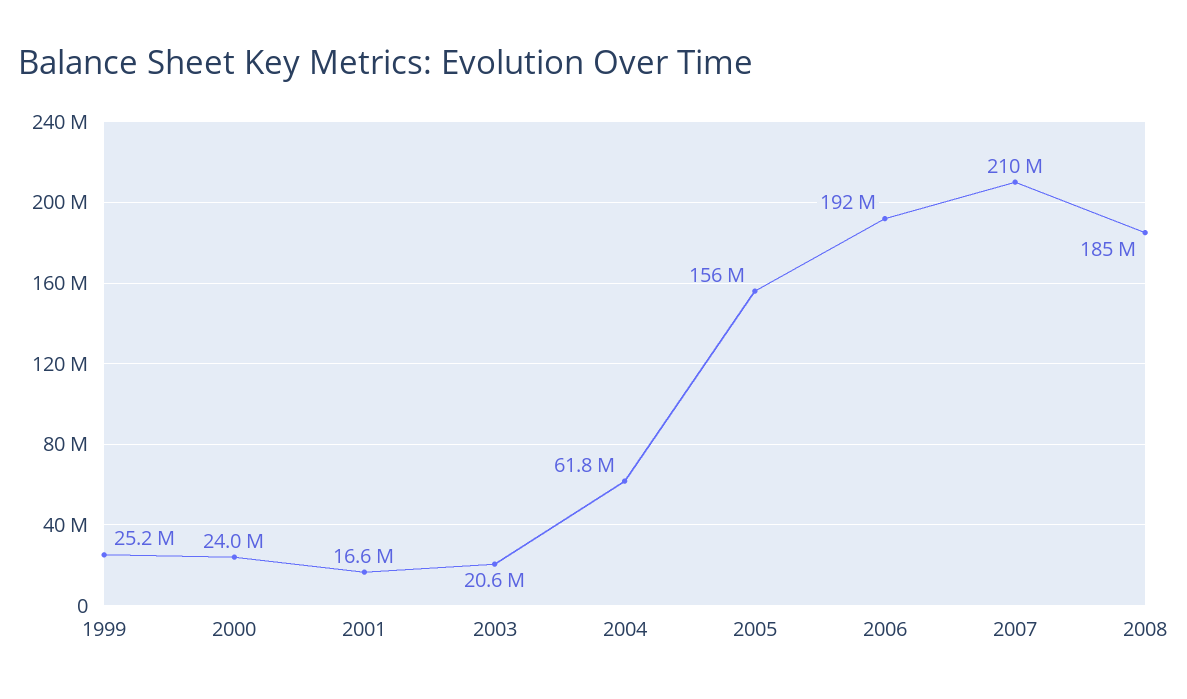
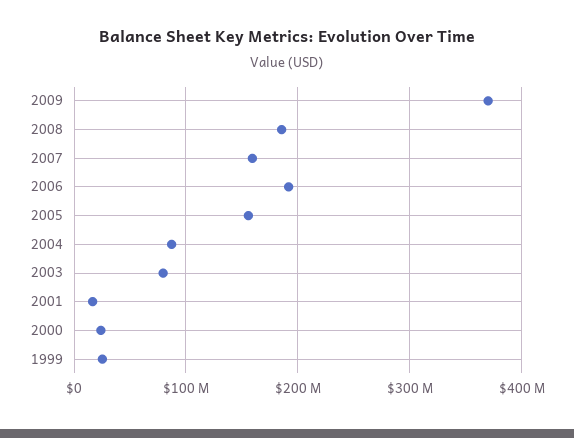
2003: 20600000 -> 80000000
2004: 61800000 -> 90000000
2007: 210000000 -> 160000000
2009: none -> 370000000

